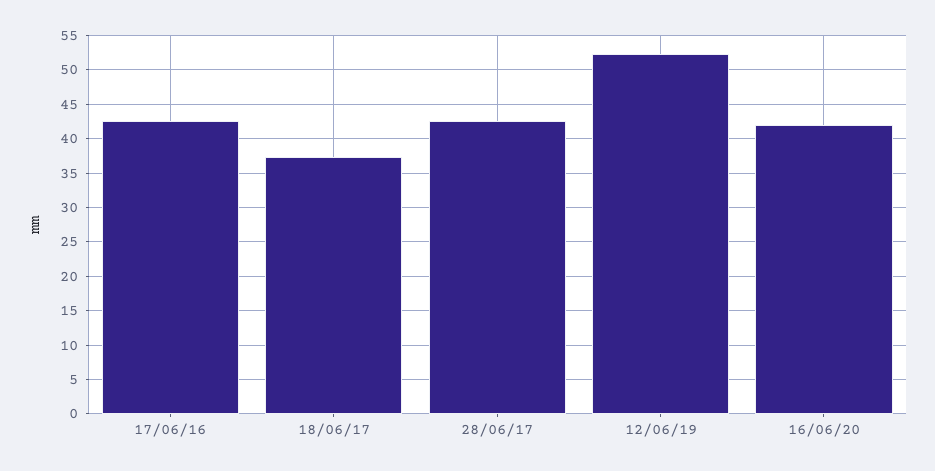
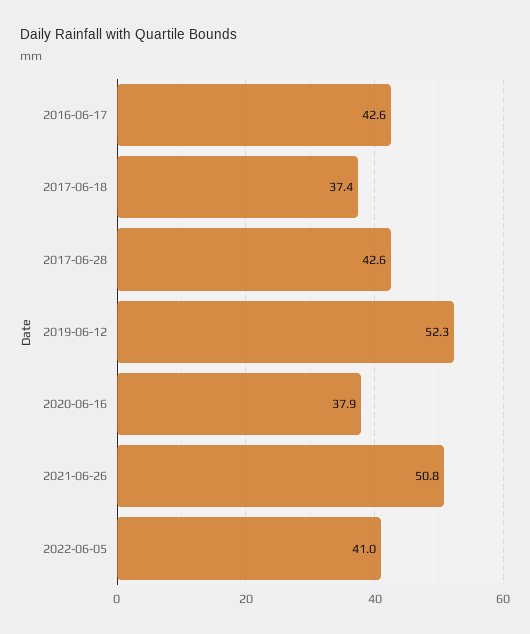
16/06/20: 42 -> 37.9
2021-06-26: none -> 50.8
2022-06-05: none -> 41

